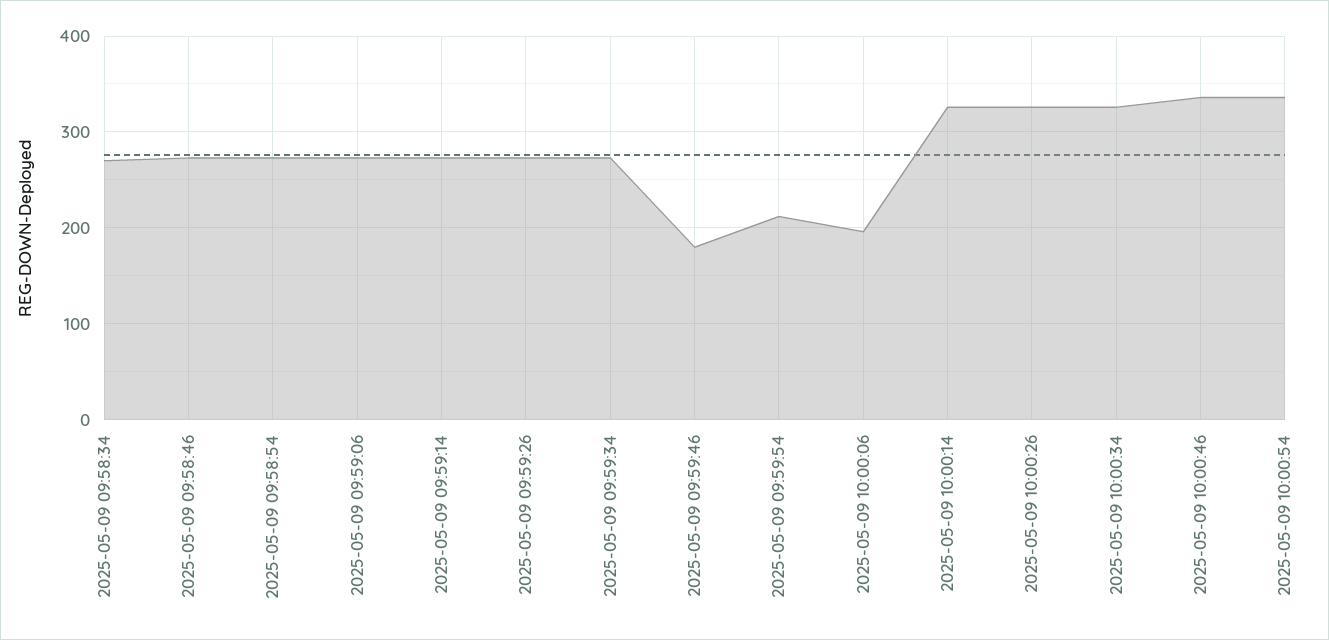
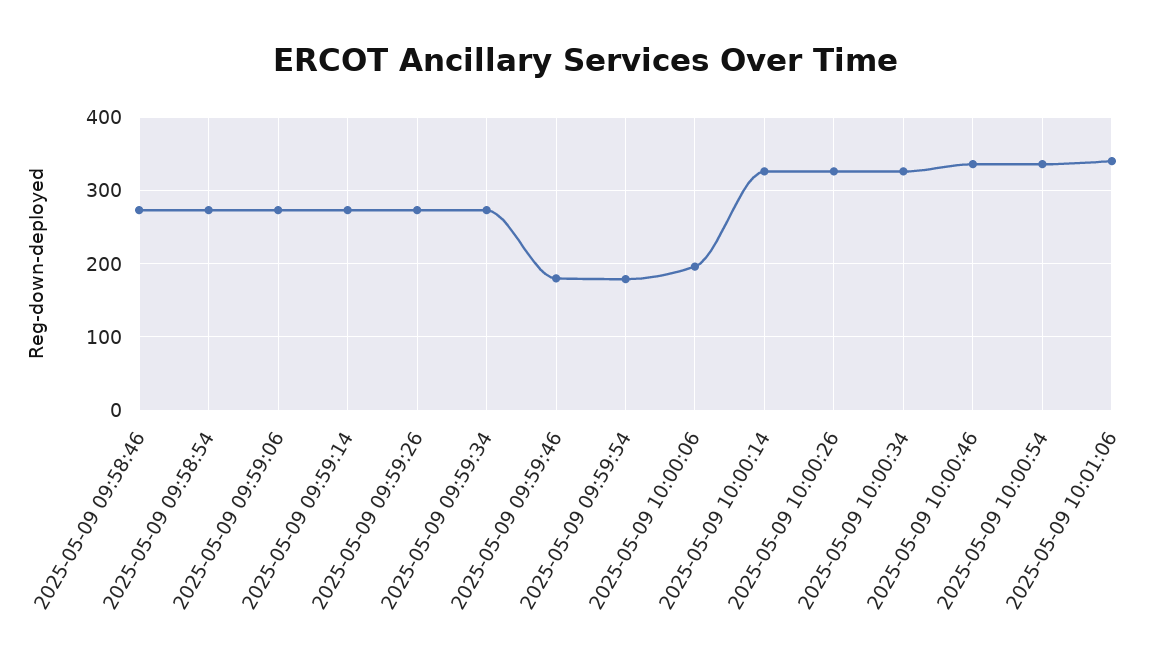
2025-05-09 09:58:34: 270 -> none
2025-05-09 09:59:54: 210 -> 180
2025-05-09 10:01:06: none -> 340

